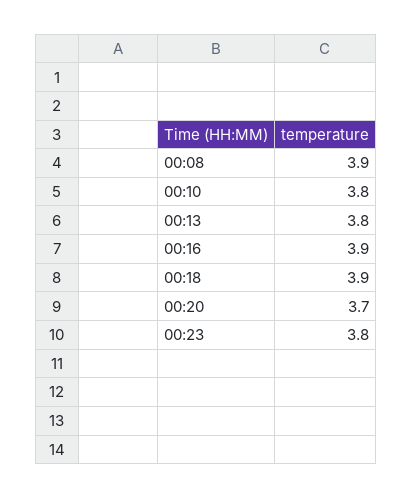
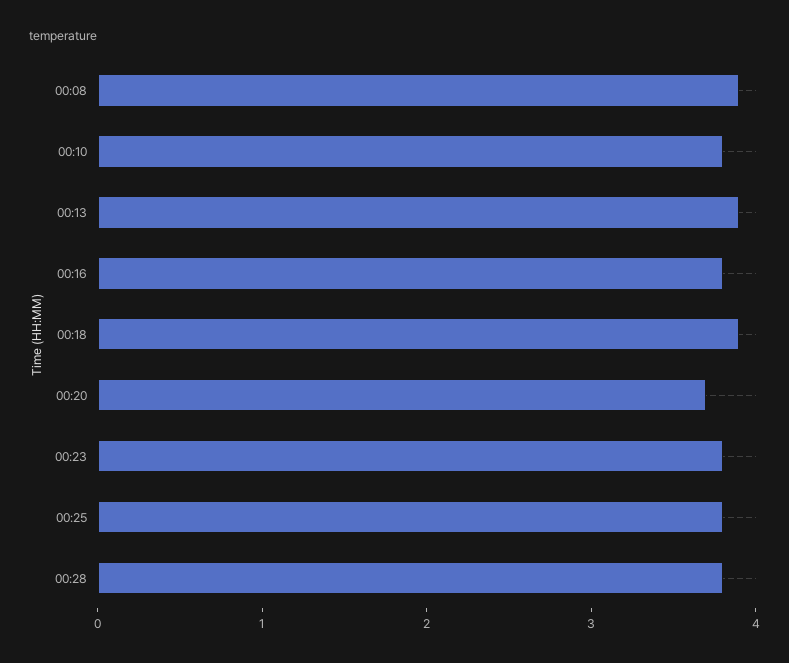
00:13: 3.8 -> 3.9
00:16: 3.9 -> 3.8
00:25: none -> 3.8
00:28: none -> 3.8

